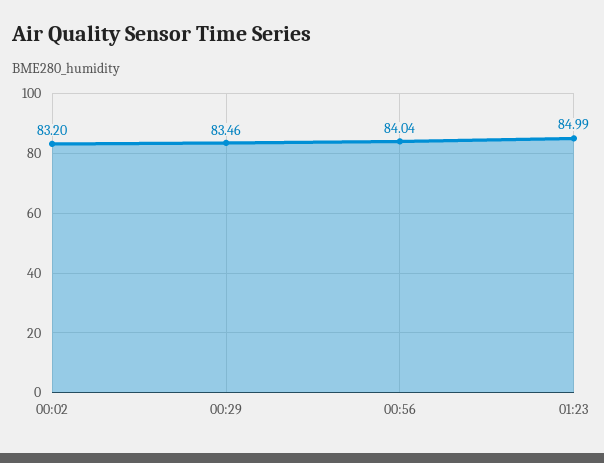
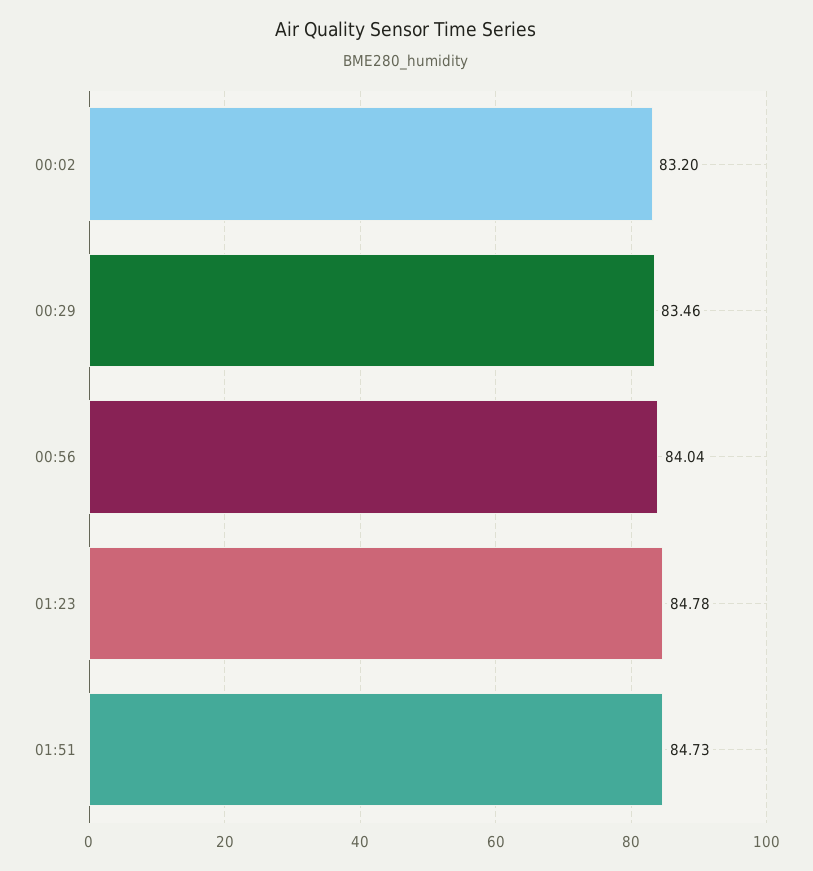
01:23: 84.99 -> 84.78
01:51: none -> 84.73

